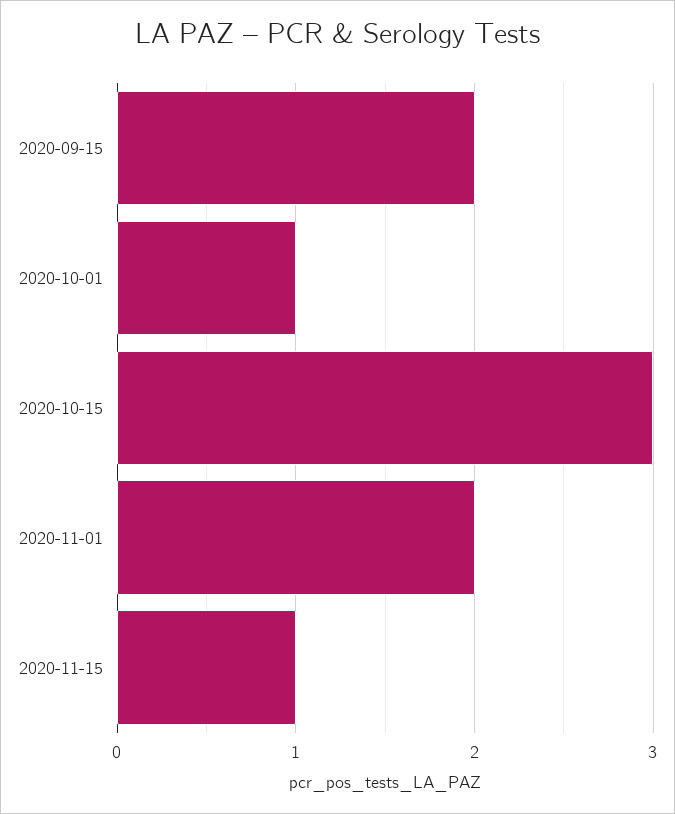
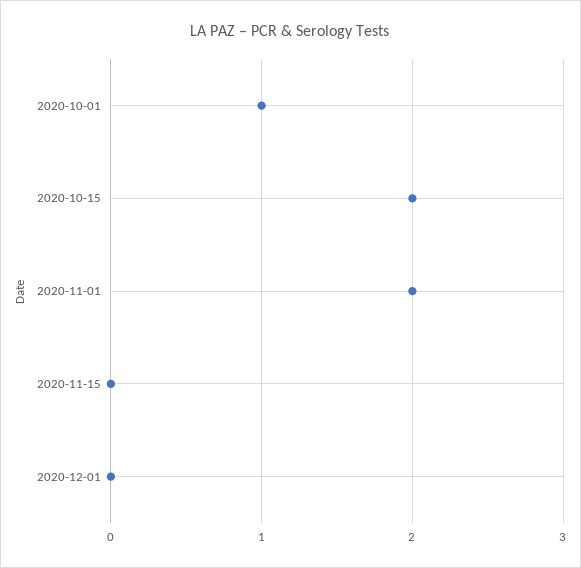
2020-09-15: 2 -> none
2020-10-15: 3 -> 2
2020-11-15: 1 -> 0
2020-12-01: none -> 0

